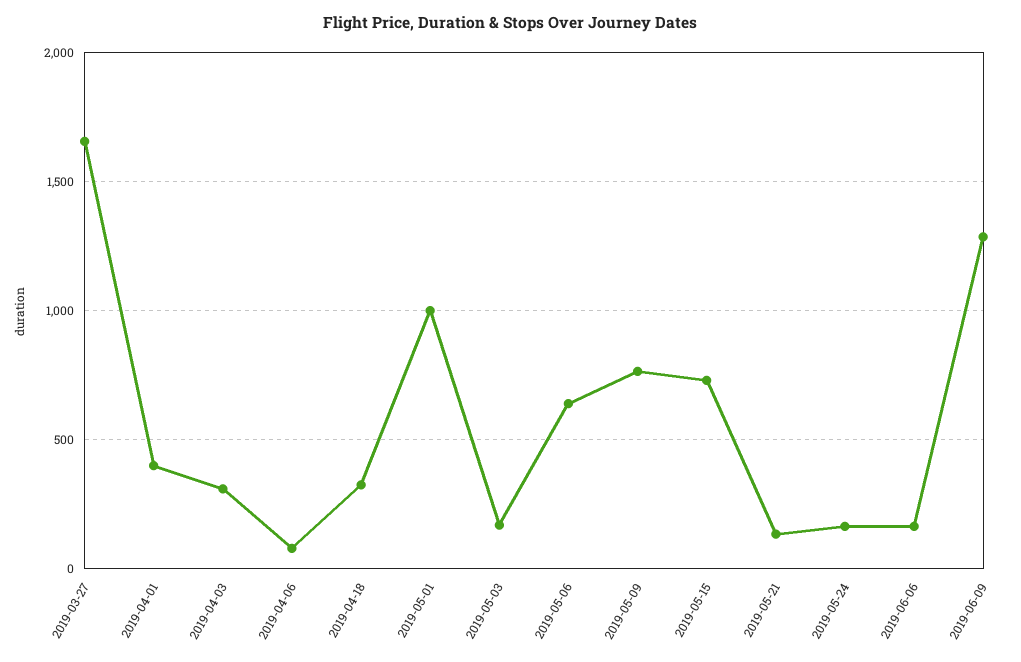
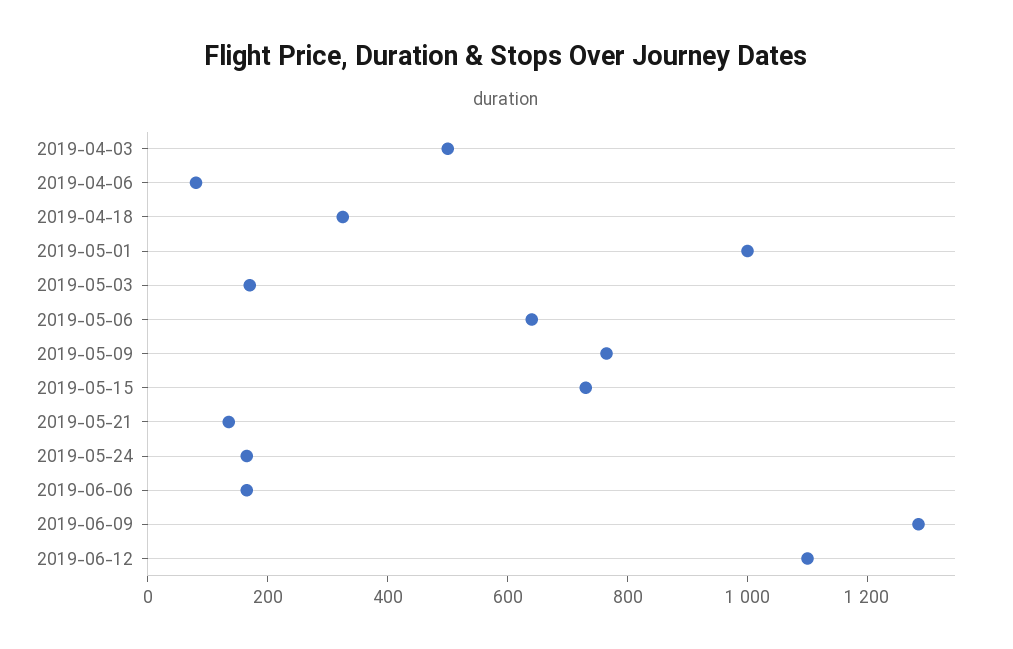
2019-03-27: 1650 -> none
2019-04-01: 400 -> none
2019-04-03: 300 -> 500
2019-06-12: none -> 1100

